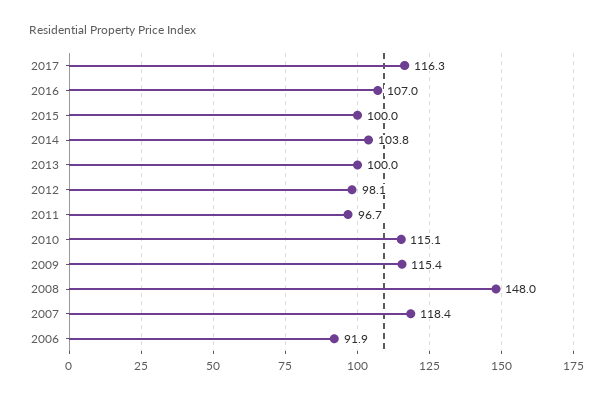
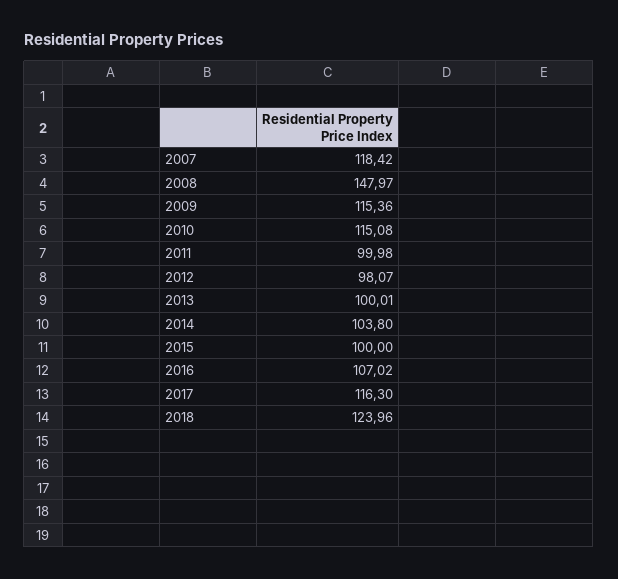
2011: 96.7 -> 99.98
2006: 91.9 -> none
2018: none -> 123.96

